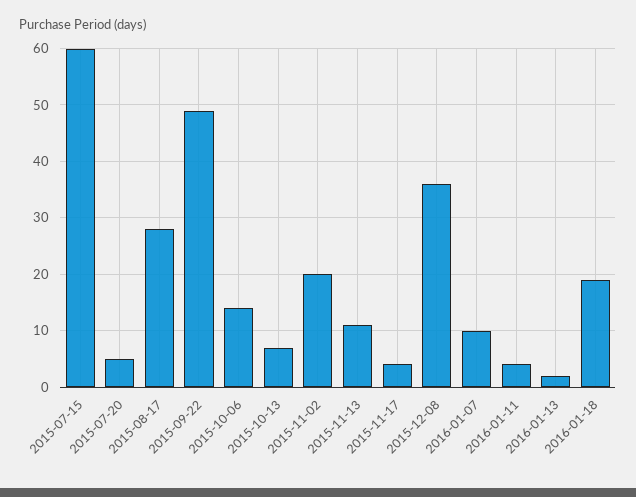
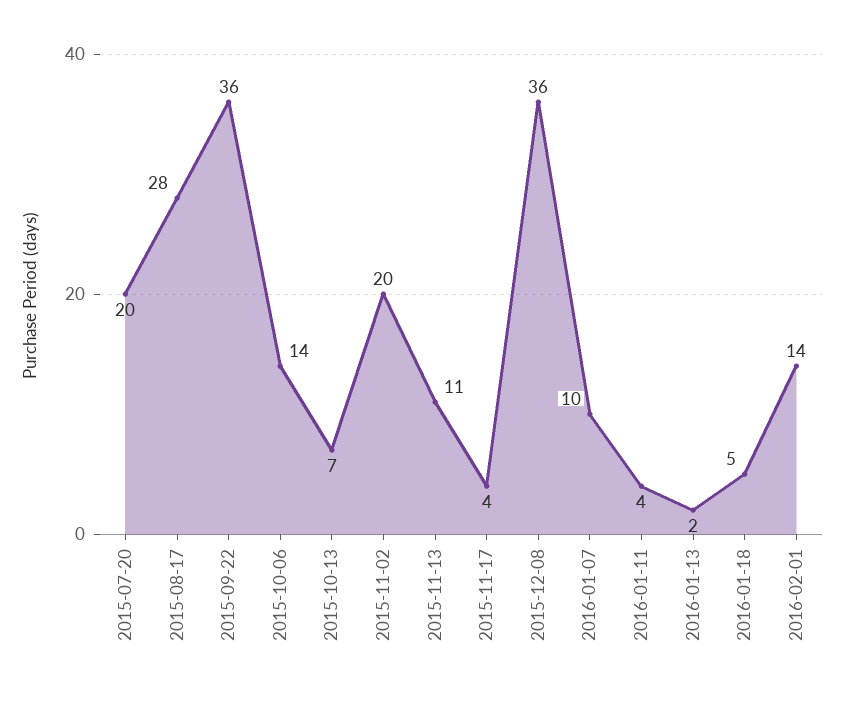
2015-07-15: 60 -> none
2015-07-20: 5 -> 20
2015-09-22: 50 -> 36
2016-01-18: 20 -> 5
2016-02-01: none -> 14

